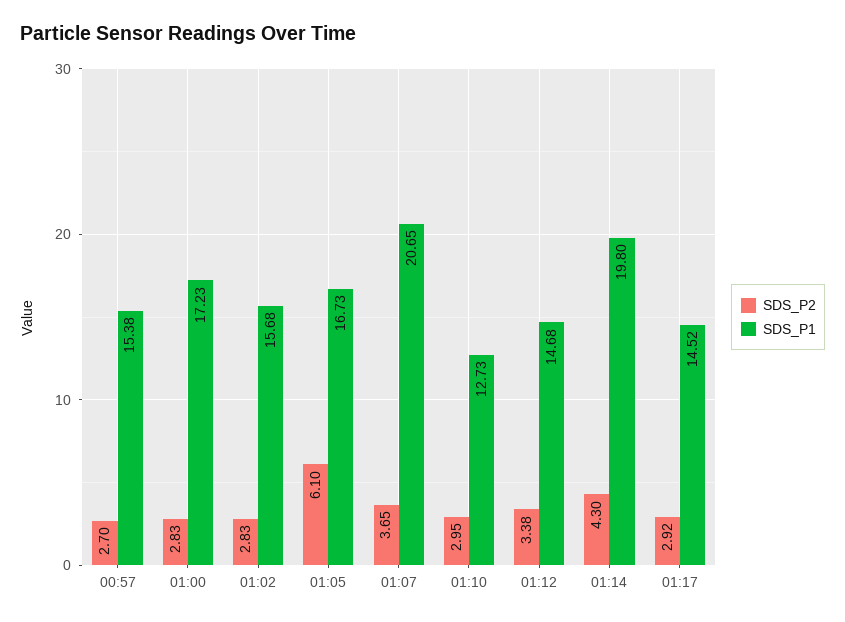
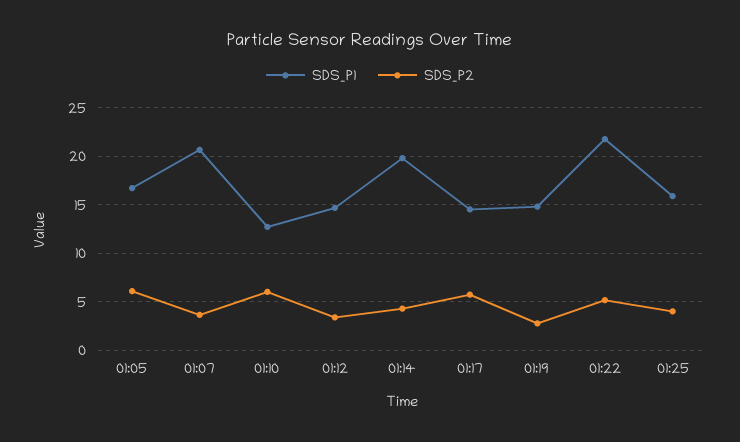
SDS_P2, 00:57: 2.7 -> none
SDS_P1, 00:57: 15.38 -> none
SDS_P2, 01:00: 2.83 -> none
SDS_P1, 01:00: 17.23 -> none
SDS_P2, 01:02: 2.83 -> none
SDS_P1, 01:02: 15.68 -> none
SDS_P2, 01:10: 2.95 -> 6
SDS_P2, 01:17: 2.92 -> 6
SDS_P1, 01:19: none -> 15
SDS_P2, 01:19: none -> 3
SDS_P1, 01:22: none -> 22
SDS_P2, 01:22: none -> 5
SDS_P1, 01:25: none -> 16
SDS_P2, 01:25: none -> 4

